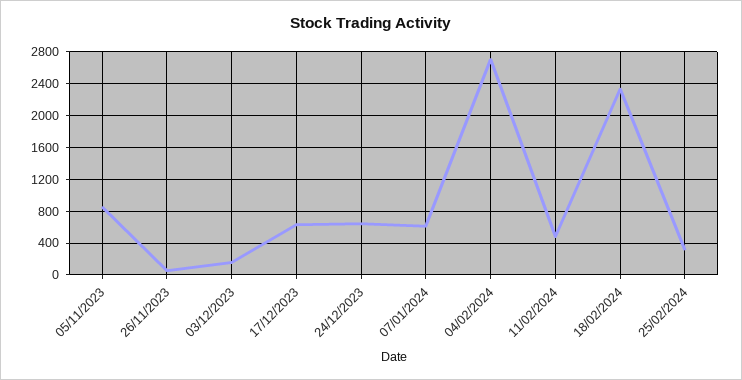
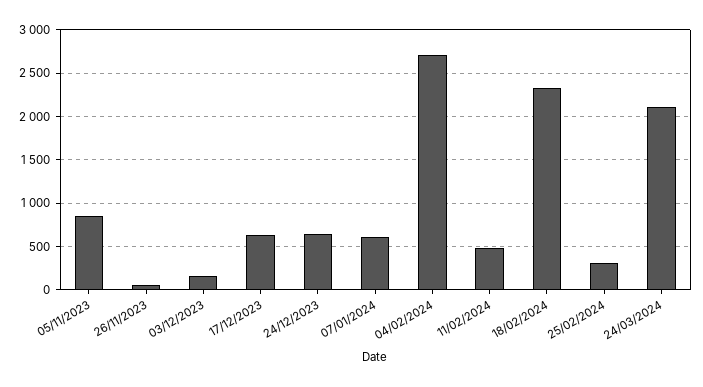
24/03/2024: none -> 2100

